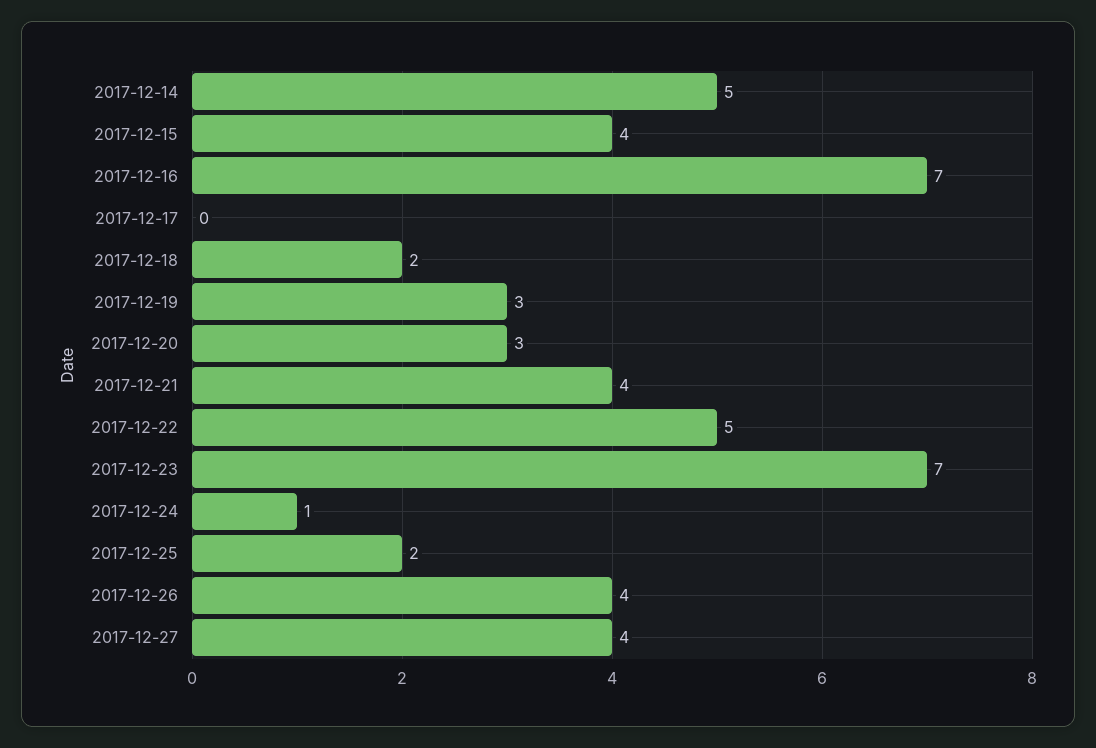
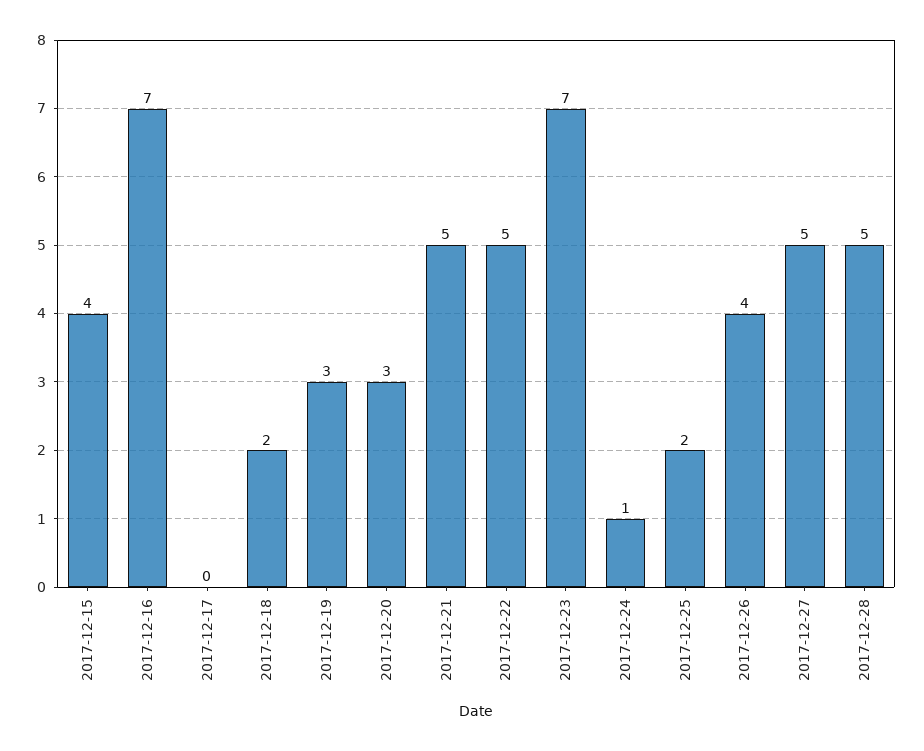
2017-12-14: 5 -> none
2017-12-21: 4 -> 5
2017-12-27: 4 -> 5
2017-12-28: none -> 5

